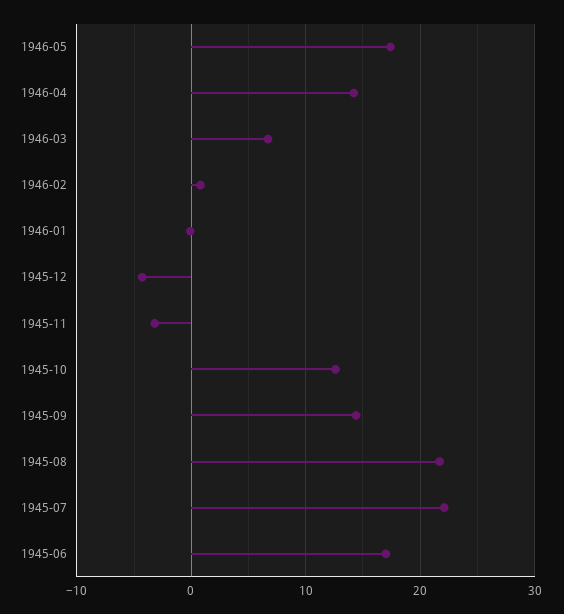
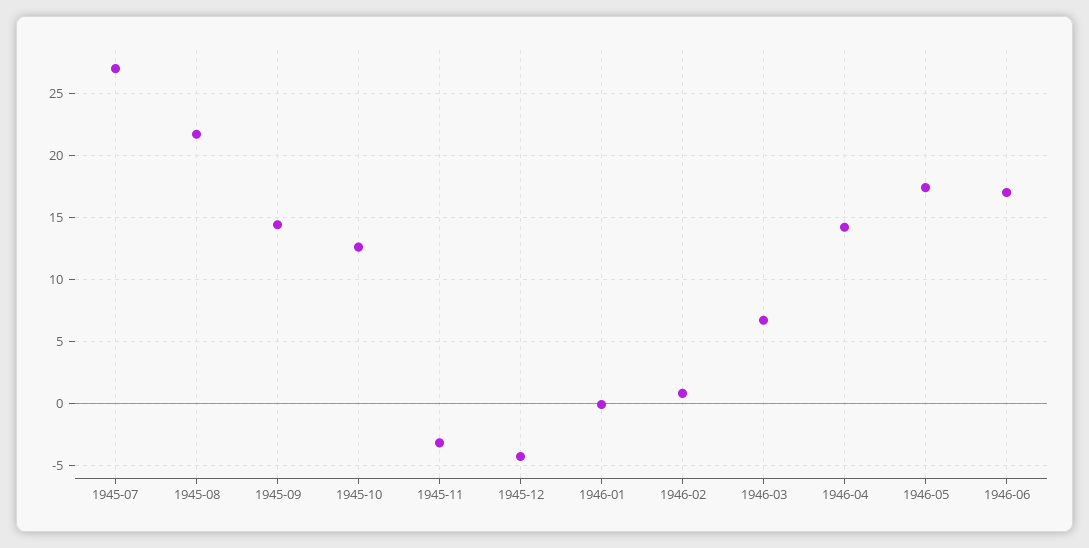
1945-07: 22 -> 27
1945-06: 17 -> none
1946-06: none -> 17

